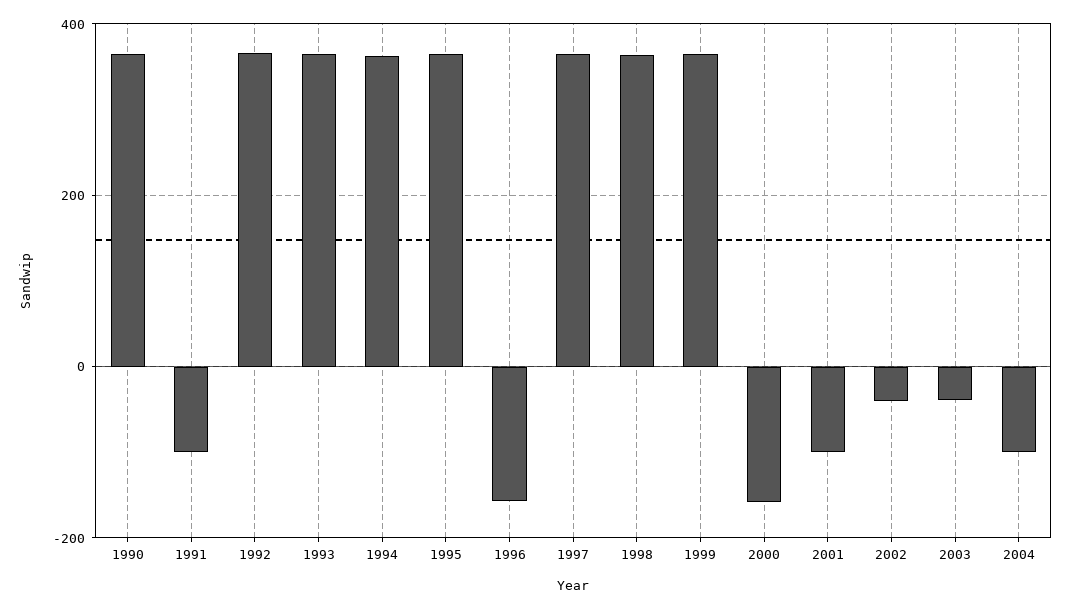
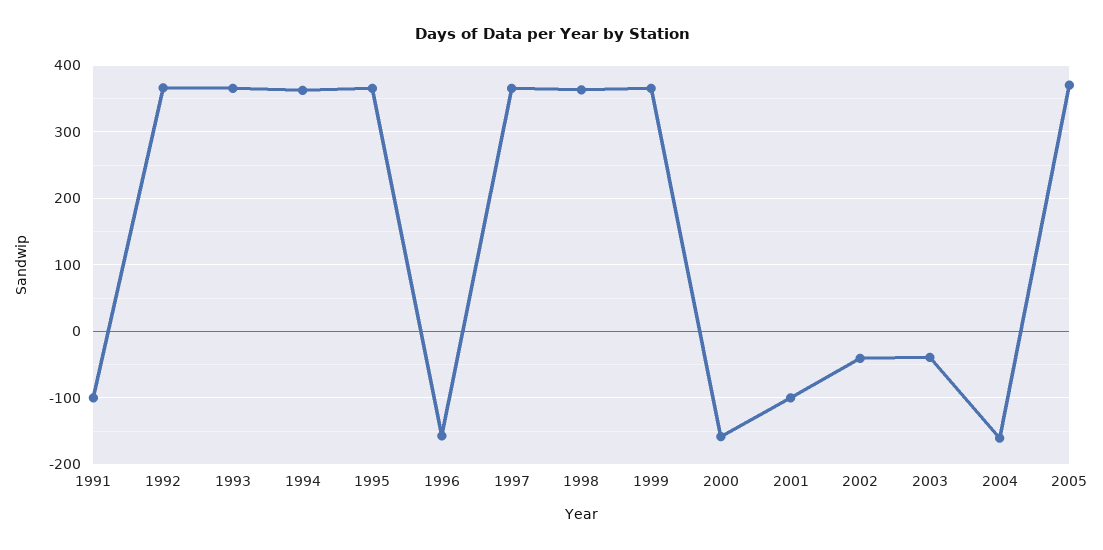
1990: 360 -> none
2004: -100 -> -160
2005: none -> 370

